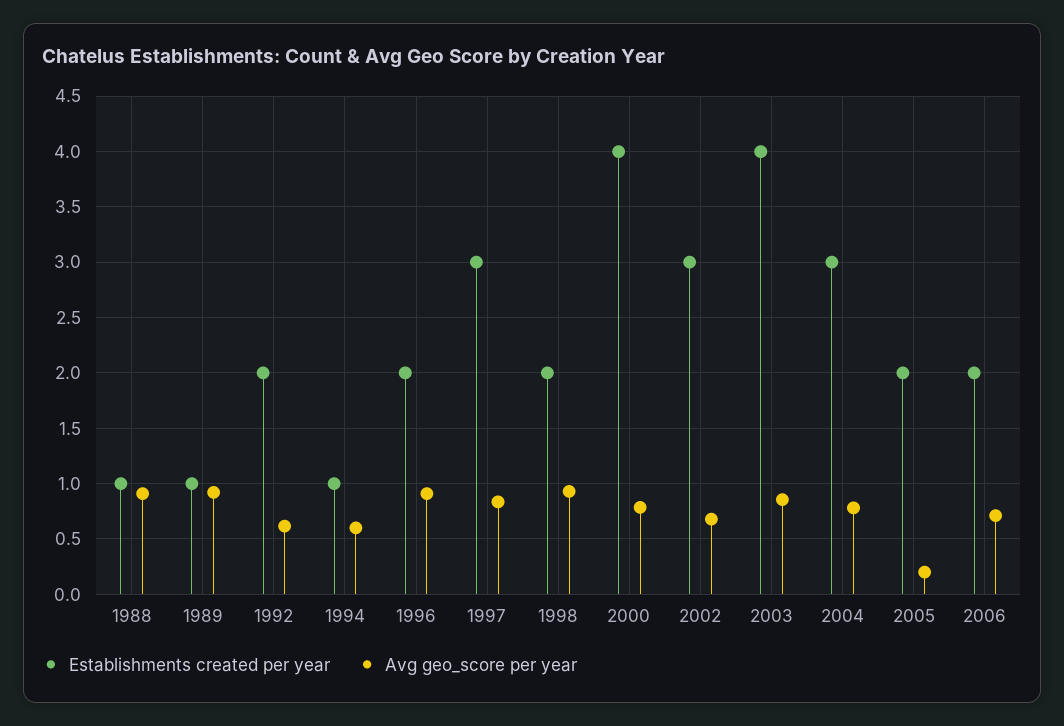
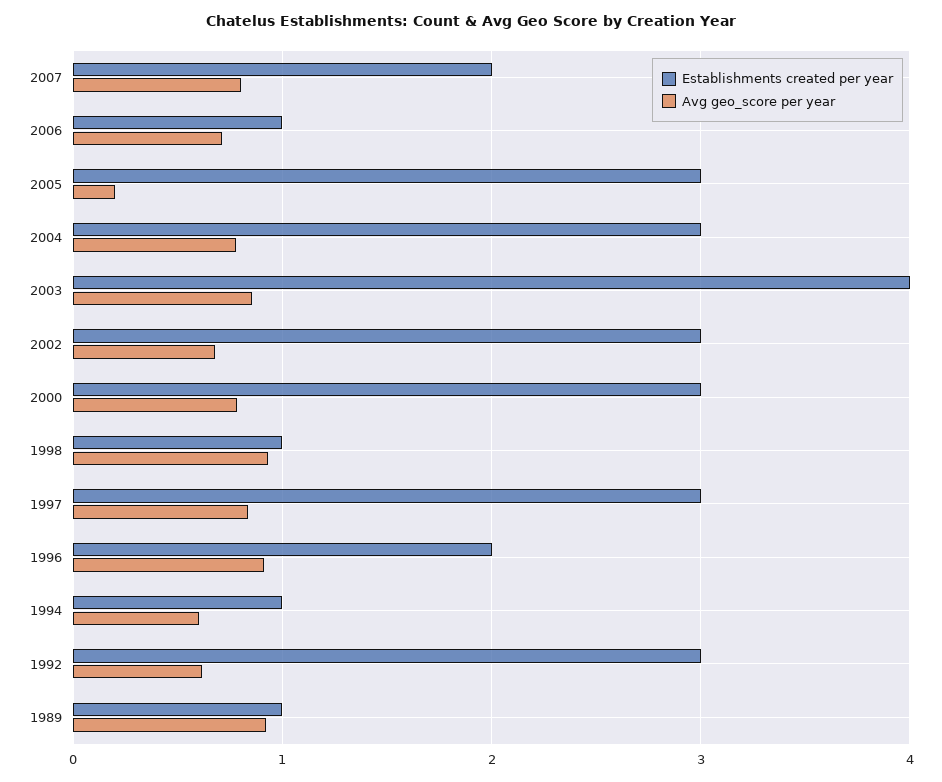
Establishments created per year, 1988: 1 -> none
Avg geo_score per year, 1988: 0.9 -> none
Establishments created per year, 1992: 2 -> 3
Establishments created per year, 1998: 2 -> 1
Establishments created per year, 2000: 4 -> 3
Establishments created per year, 2005: 2 -> 3
Establishments created per year, 2006: 2 -> 1
Establishments created per year, 2007: none -> 2
Avg geo_score per year, 2007: none -> 0.8

